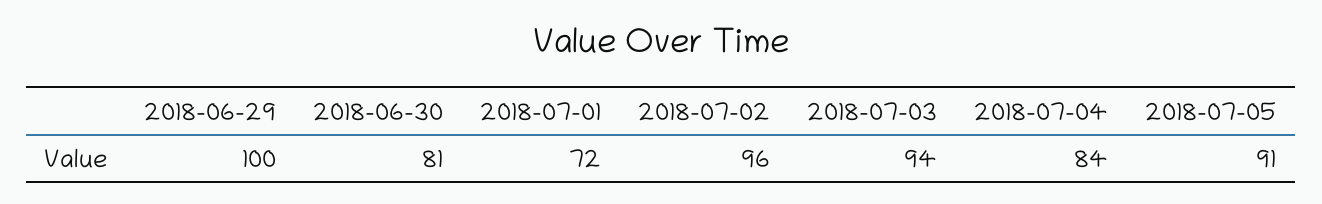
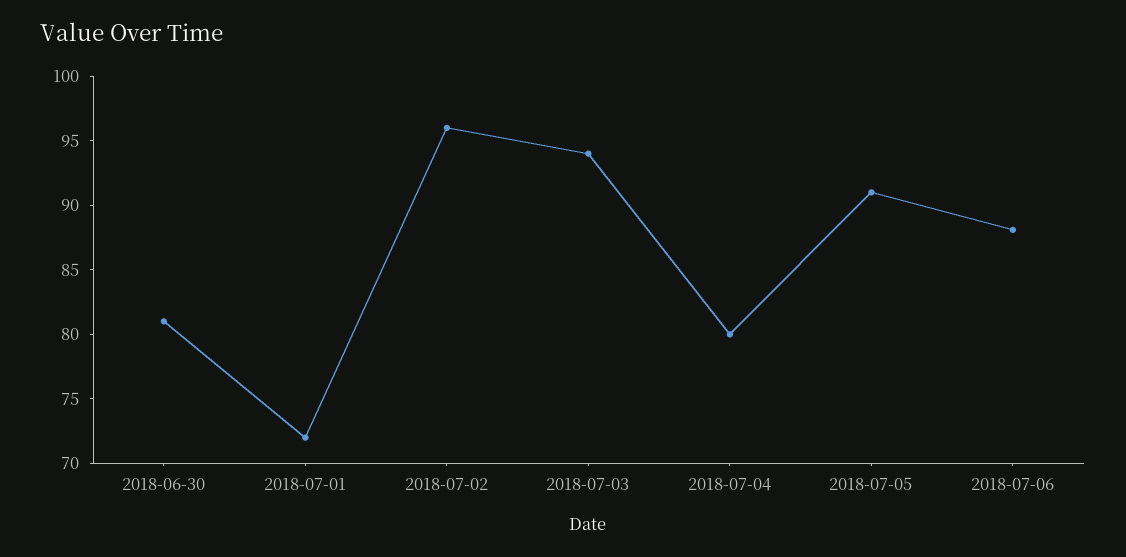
2018-06-29: 100 -> none
2018-07-04: 84 -> 80
2018-07-06: none -> 88

